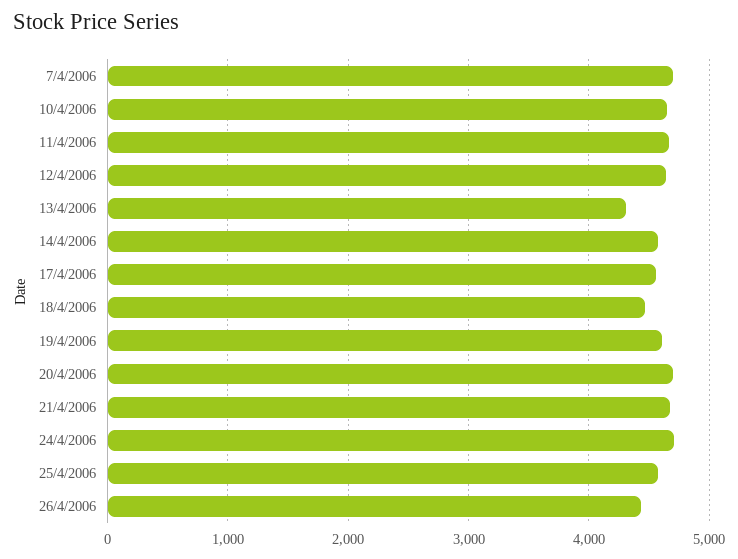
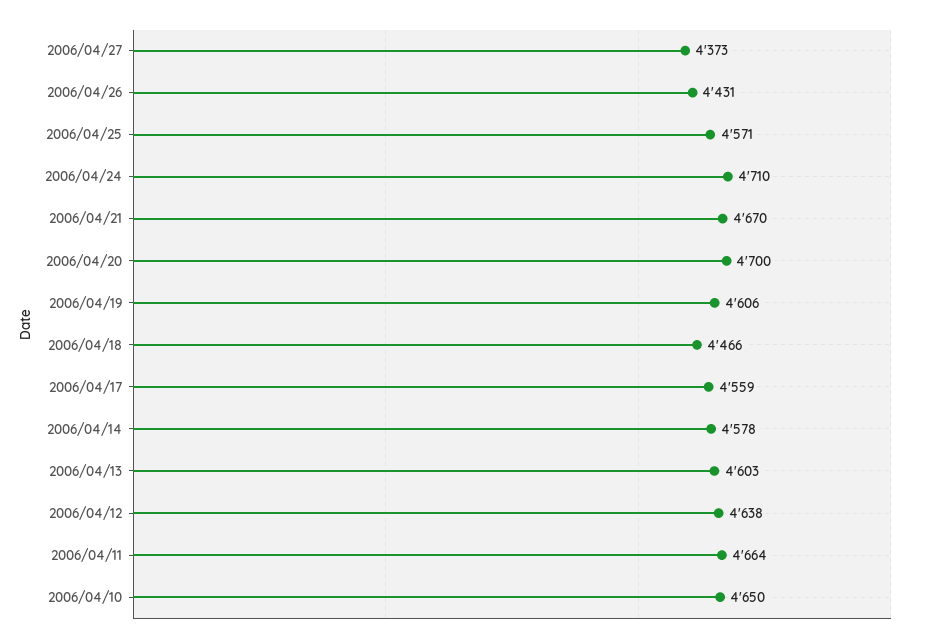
7/4/2006: 4700 -> none
13/4/2006: 4300 -> 4603
2006/04/27: none -> 4373

